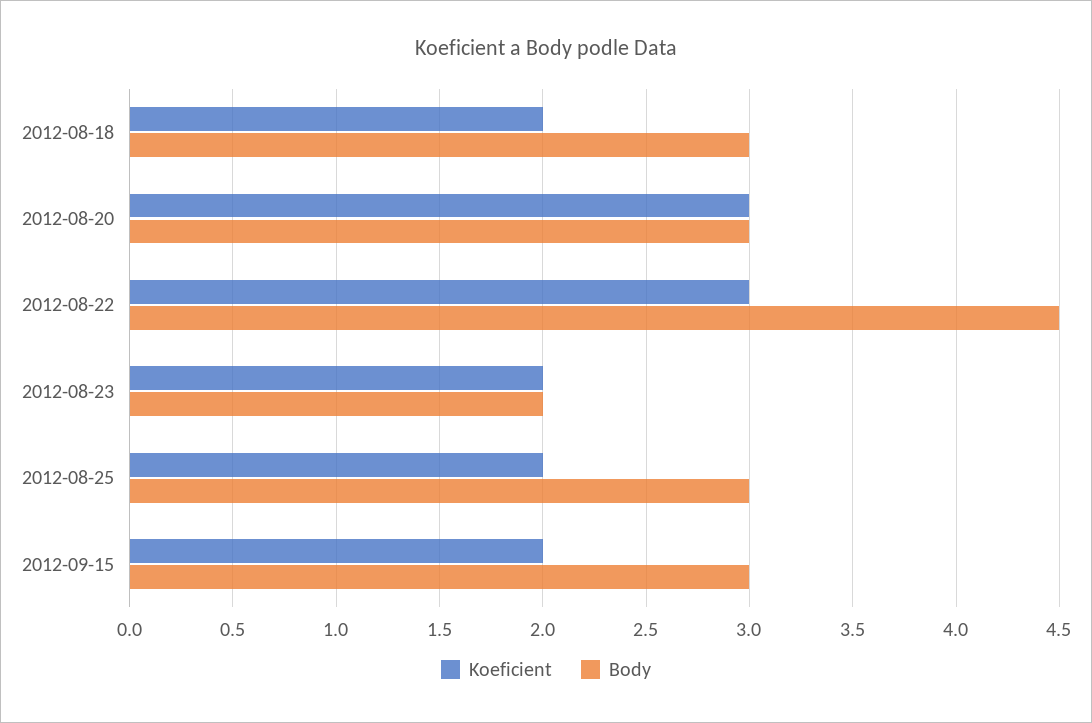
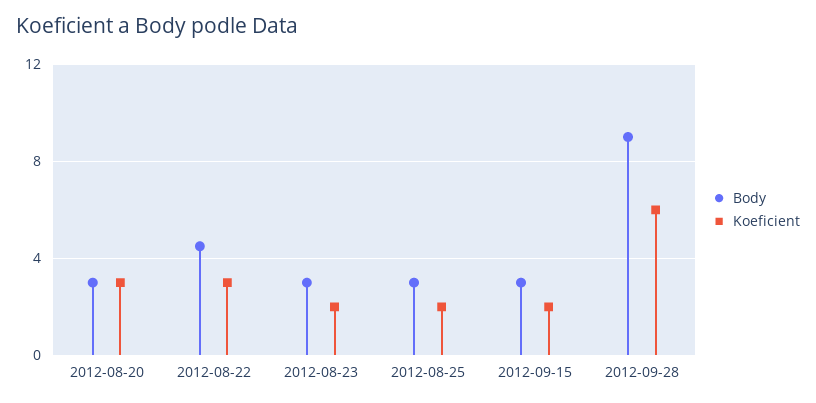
Koeficient, 2012-08-18: 2 -> none
Body, 2012-08-18: 3 -> none
Body, 2012-08-23: 2 -> 3
Body, 2012-09-28: none -> 9
Koeficient, 2012-09-28: none -> 6

